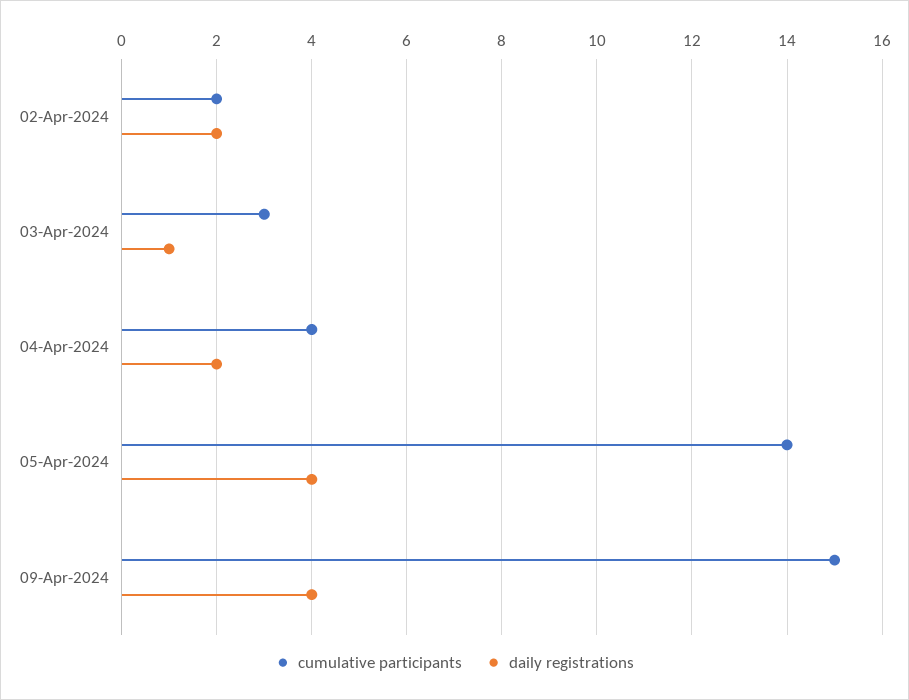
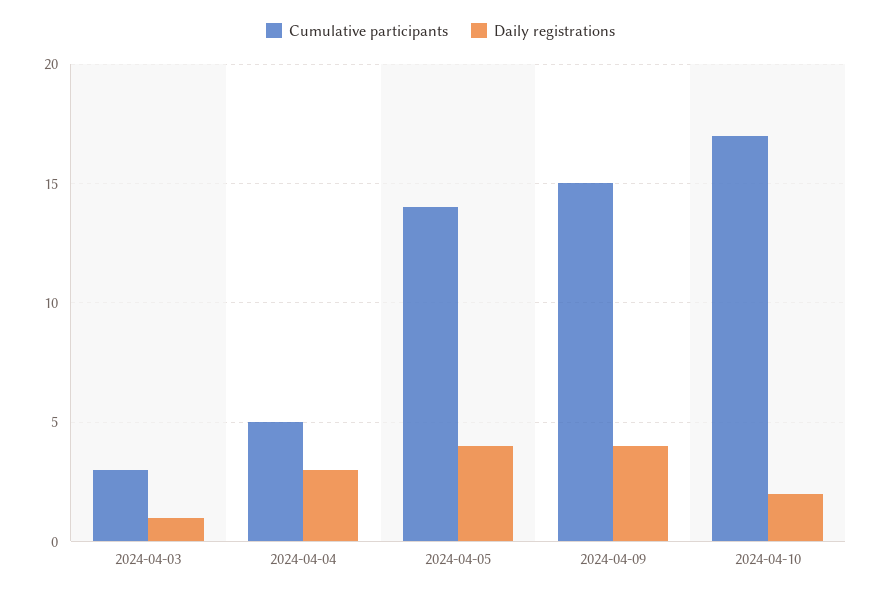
cumulative participants, 02-Apr-2024: 2 -> none
daily registrations, 02-Apr-2024: 2 -> none
cumulative participants, 04-Apr-2024: 4 -> 5
daily registrations, 04-Apr-2024: 2 -> 3
cumulative participants, 2024-04-10: none -> 17
daily registrations, 2024-04-10: none -> 2

